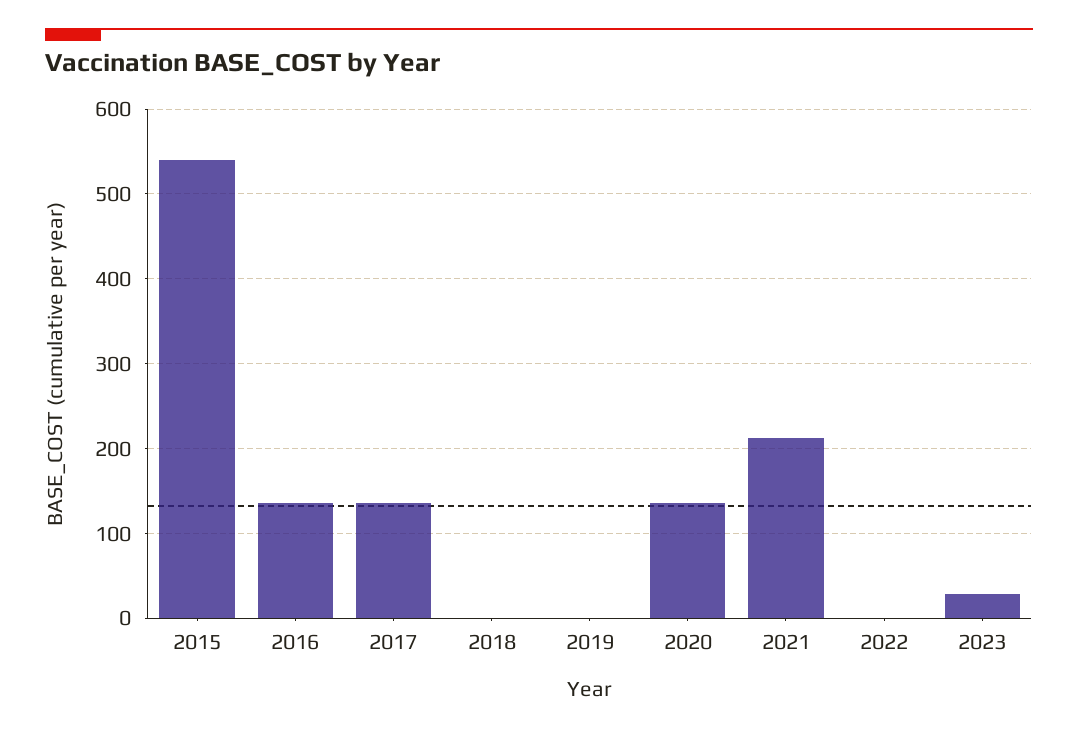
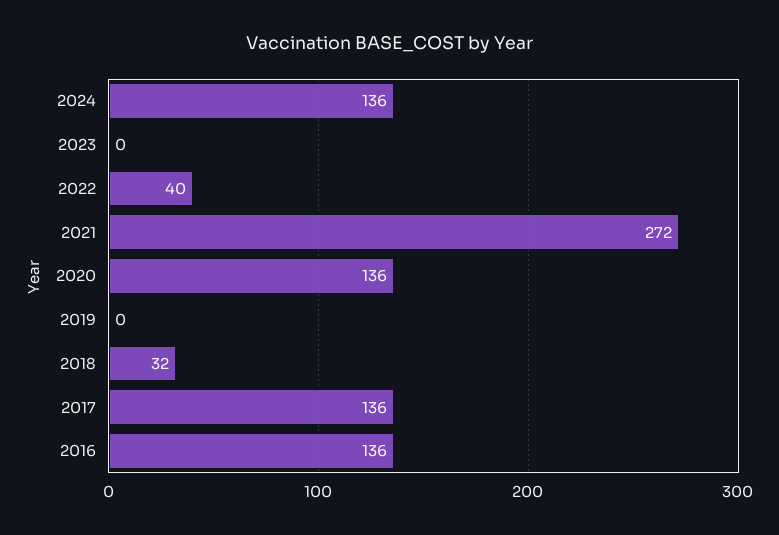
2015: 540 -> none
2018: 0 -> 32
2021: 210 -> 272
2022: 0 -> 40
2023: 30 -> 0
2024: none -> 136

